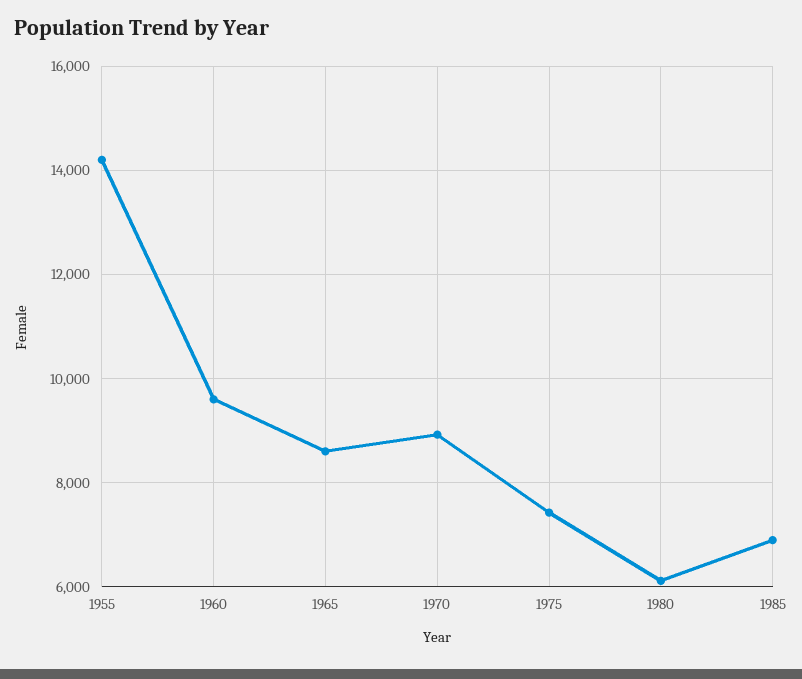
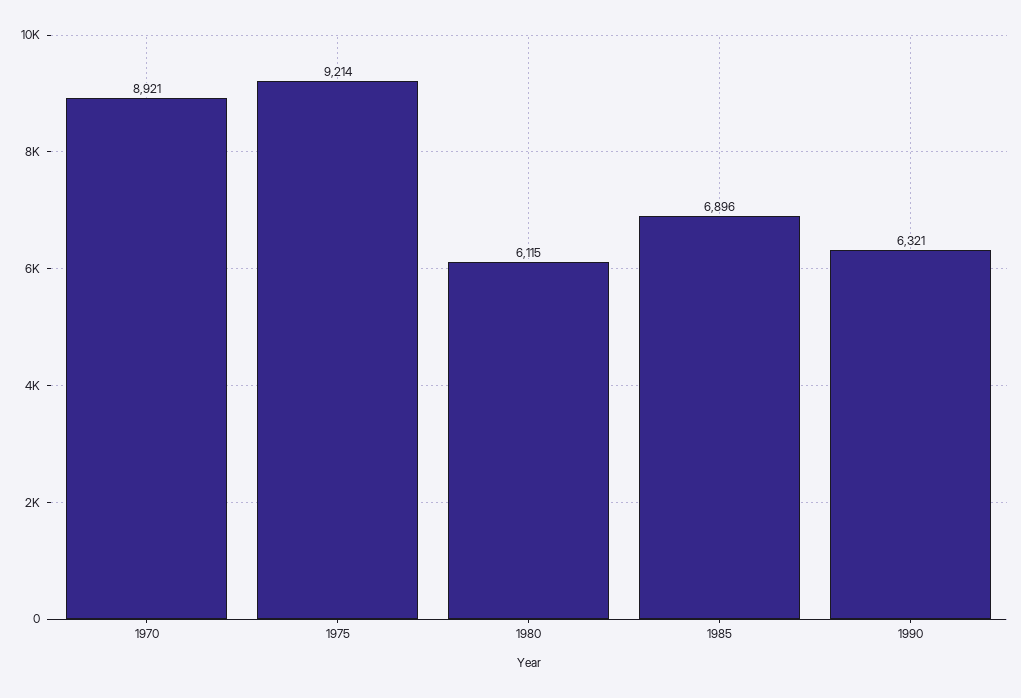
1955: 14200 -> none
1960: 9600 -> none
1965: 8600 -> none
1975: 7400 -> 9214
1990: none -> 6321

